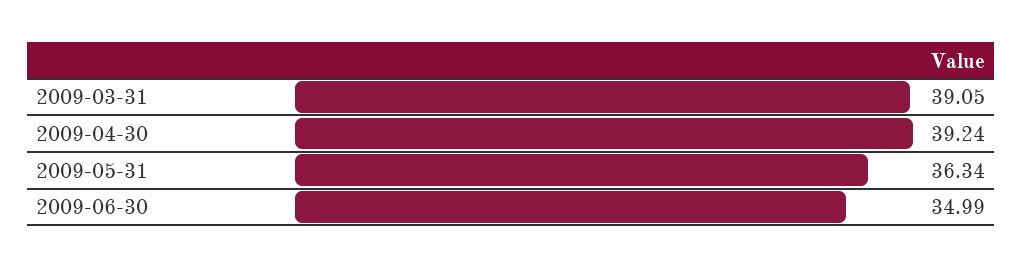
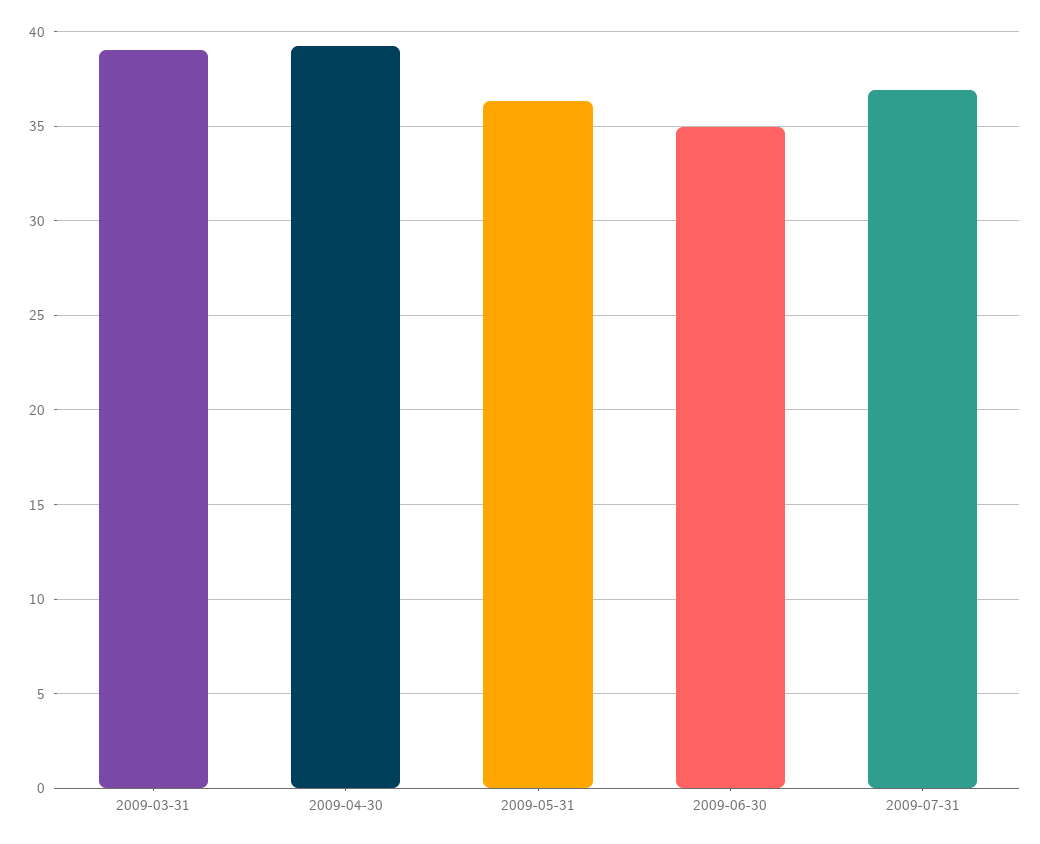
2009-07-31: none -> 37

